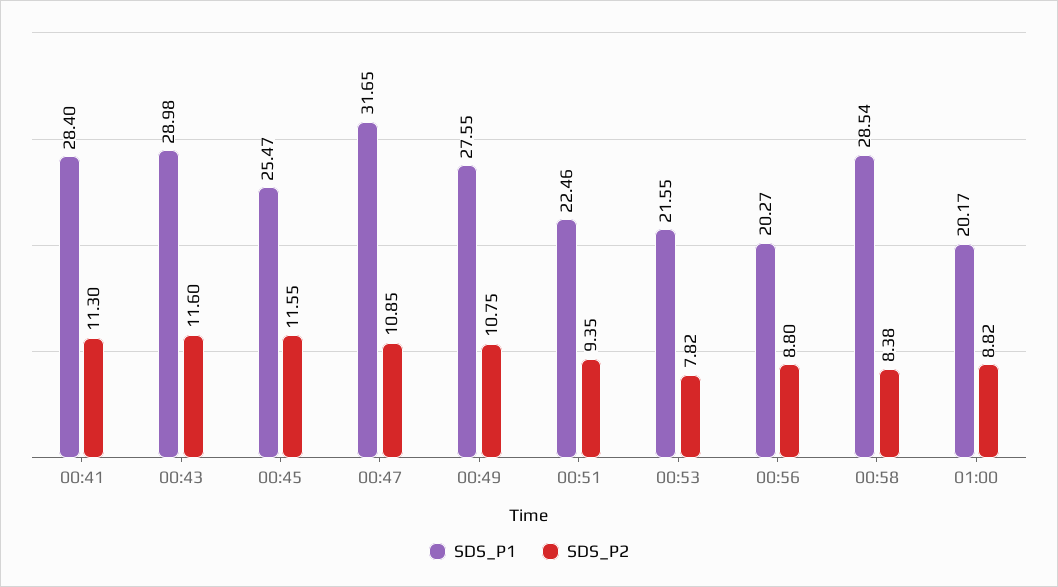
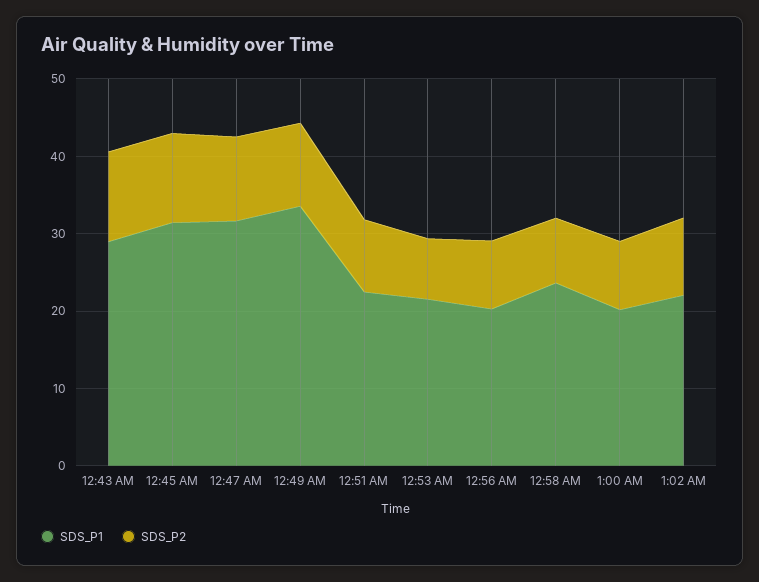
SDS_P1, 00:41: 28.4 -> none
SDS_P2, 00:41: 11.3 -> none
SDS_P1, 00:45: 25.47 -> 32
SDS_P1, 00:49: 27.55 -> 34
SDS_P1, 00:58: 28.54 -> 24
SDS_P1, 1:02 AM: none -> 22
SDS_P2, 1:02 AM: none -> 10

